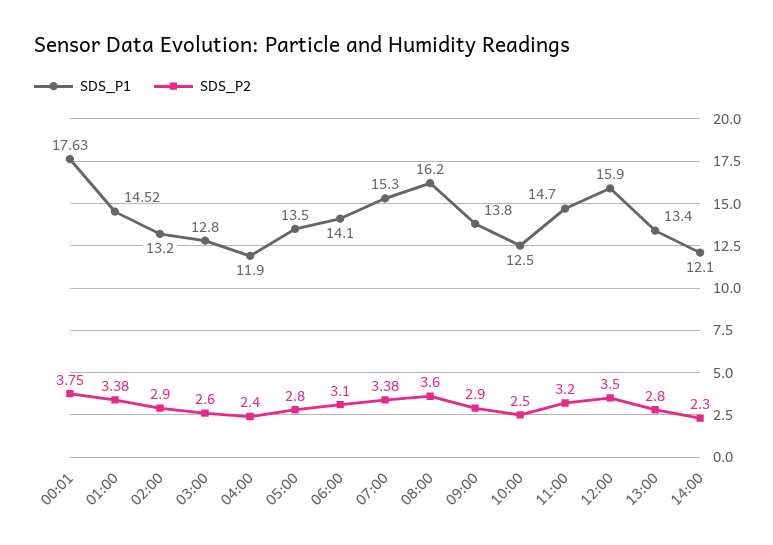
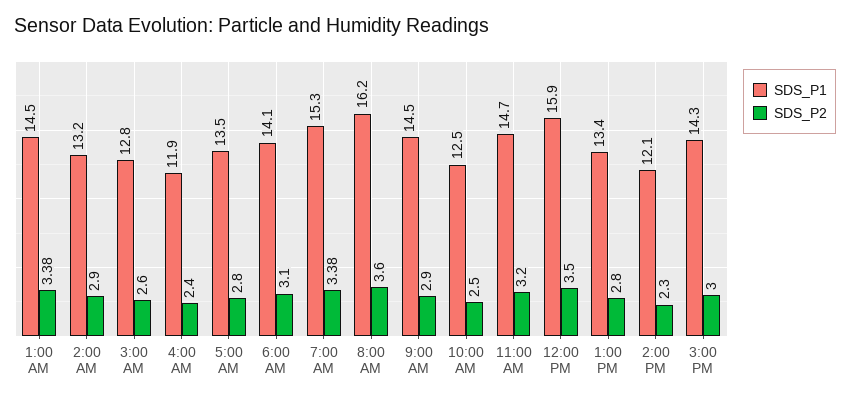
SDS_P1, 00:01: 17.63 -> none
SDS_P2, 00:01: 3.75 -> none
SDS_P1, 09:00: 13.8 -> 14.5
SDS_P1, 3:00 PM: none -> 14.3
SDS_P2, 3:00 PM: none -> 3

